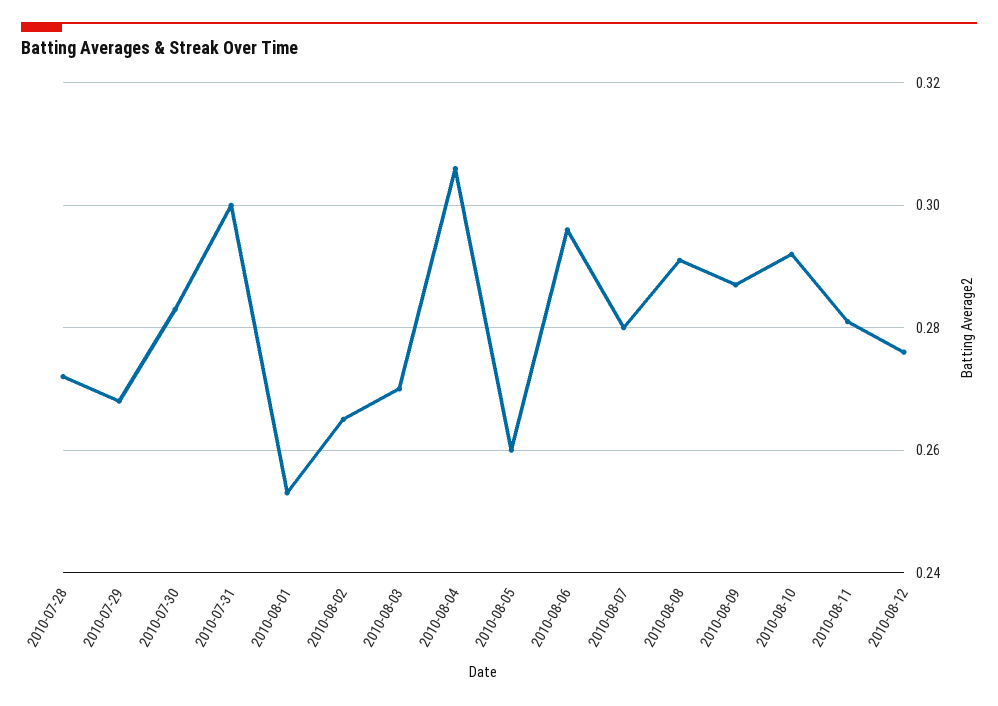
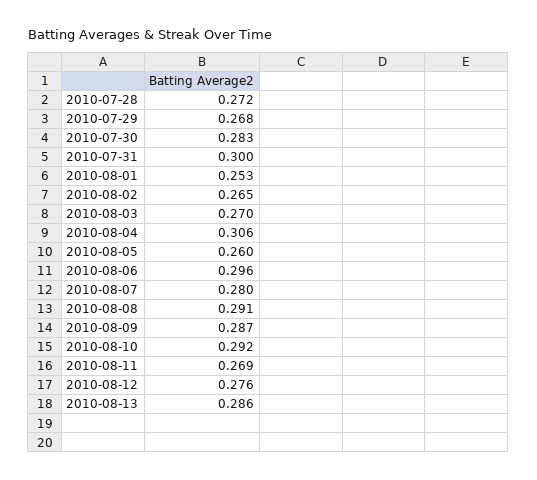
2010-08-11: 0.28 -> 0.269
2010-08-13: none -> 0.286

